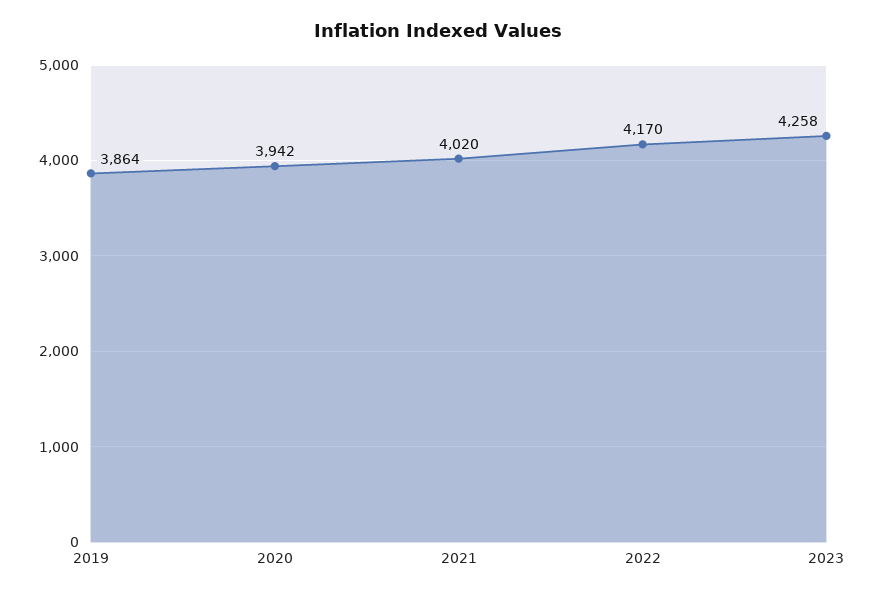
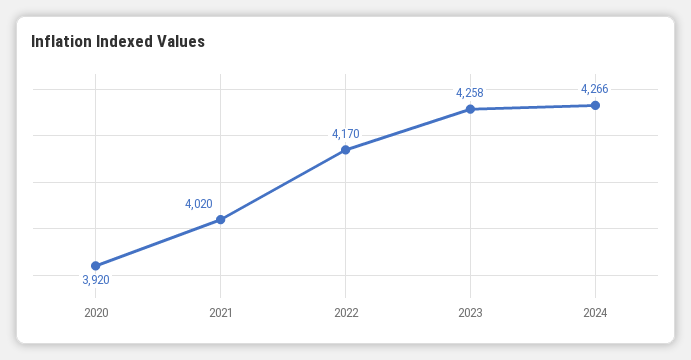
2019: 3864 -> none
2020: 3942 -> 3920
2024: none -> 4266

